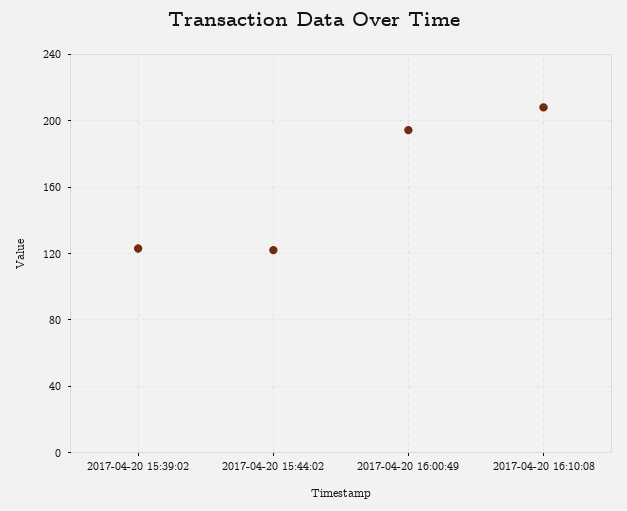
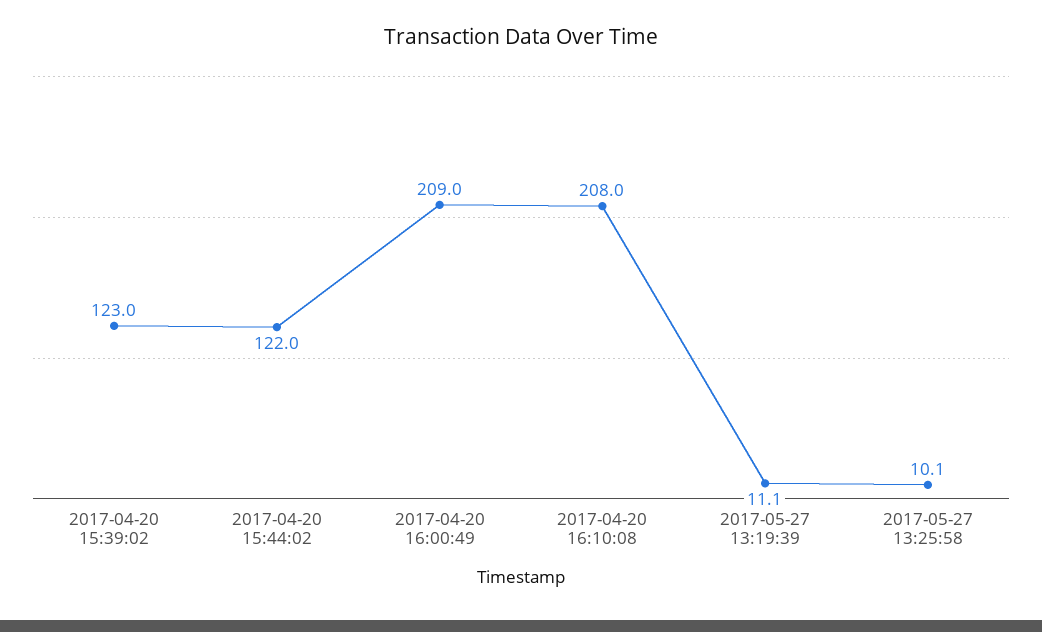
2017-04-20 16:00:49: 195 -> 209
2017-05-27 13:19:39: none -> 11.1
2017-05-27 13:25:58: none -> 10.1

